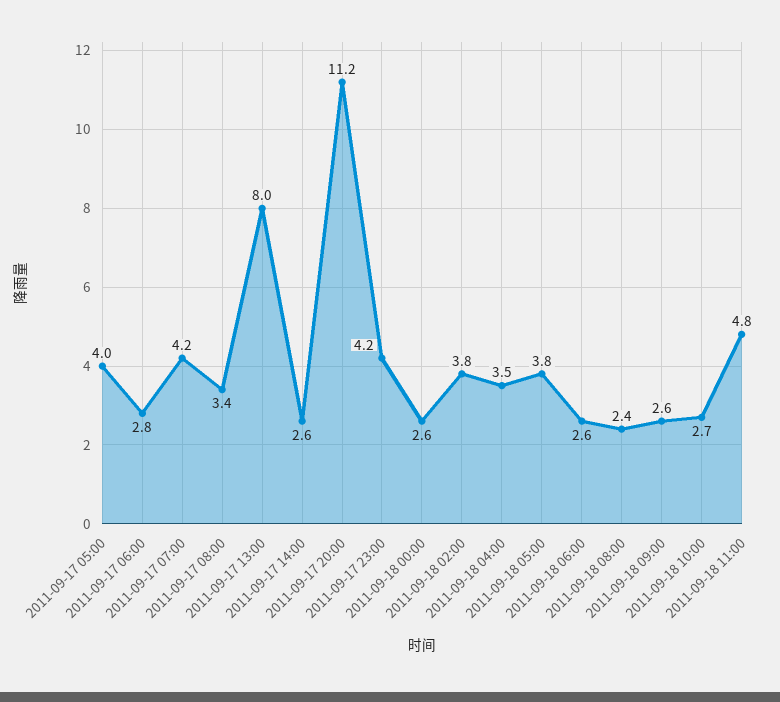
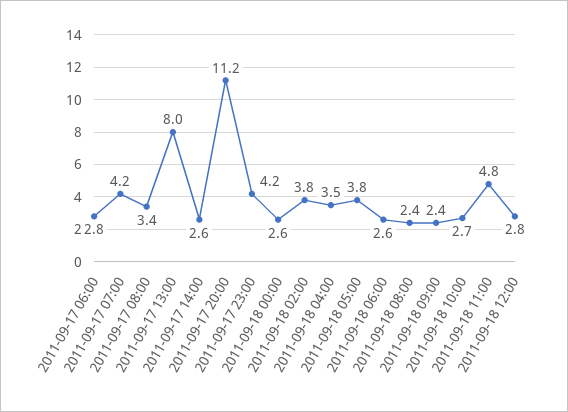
2011-09-17 05:00: 4 -> none
2011-09-18 09:00: 2.6 -> 2.4
2011-09-18 12:00: none -> 2.8

